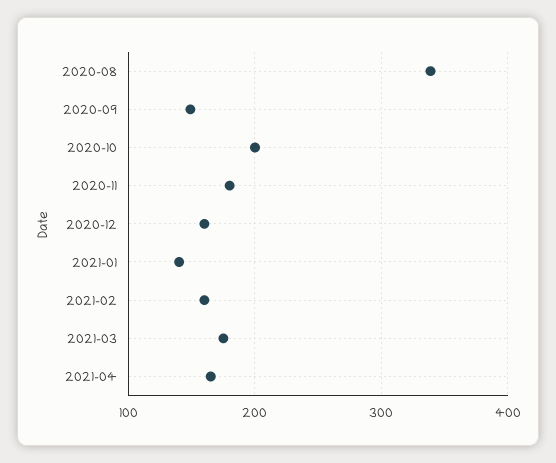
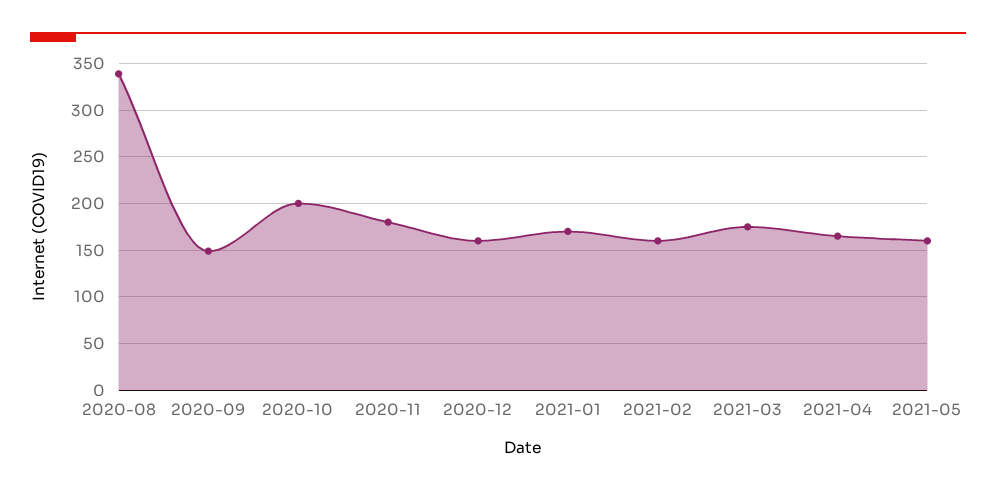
2021-01: 140 -> 170
2021-05: none -> 160

